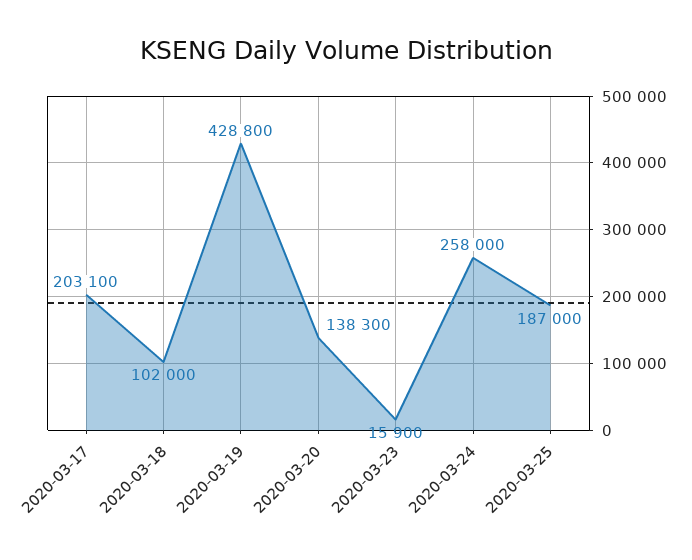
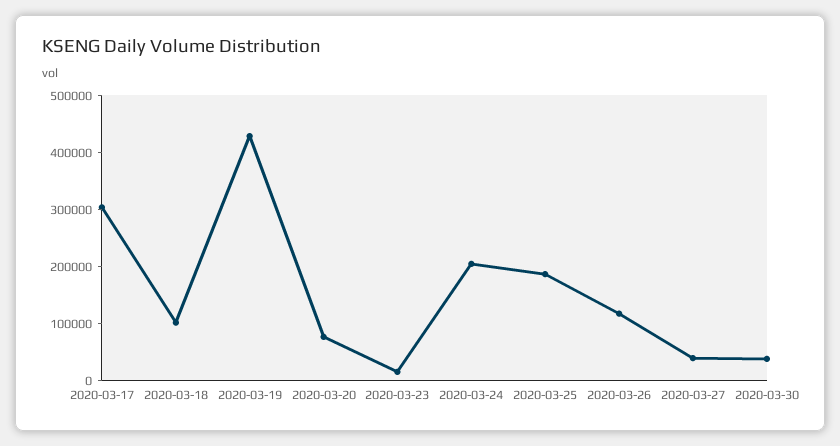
2020-03-17: 203100 -> 300000
2020-03-20: 138300 -> 80000
2020-03-24: 258000 -> 200000
2020-03-26: none -> 120000
2020-03-27: none -> 40000
2020-03-30: none -> 40000

